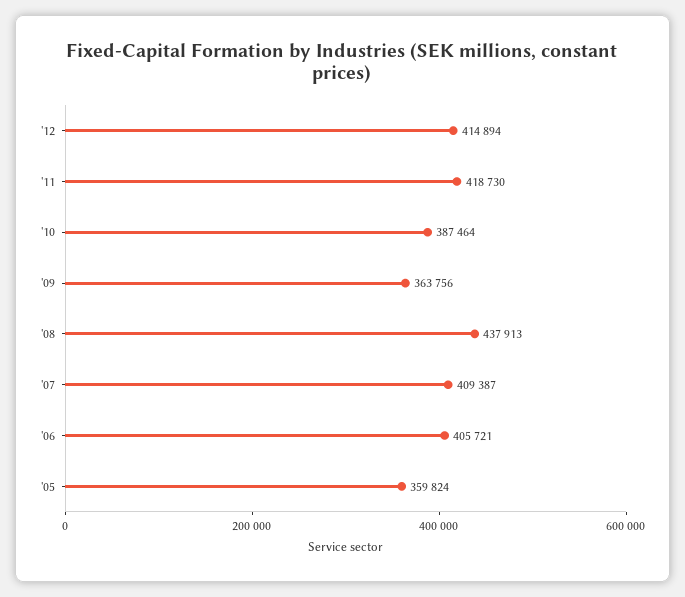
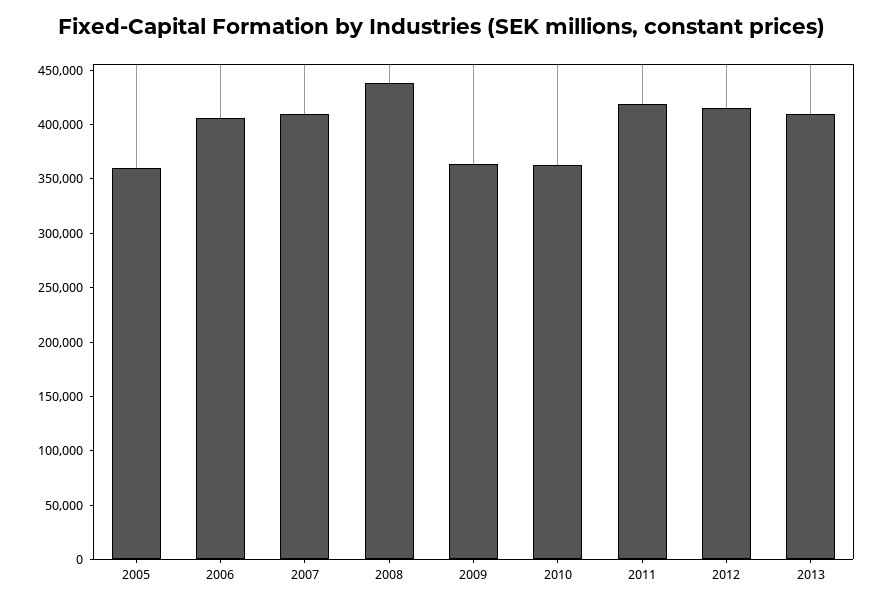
'10: 387464 -> 360000
2013: none -> 410000

